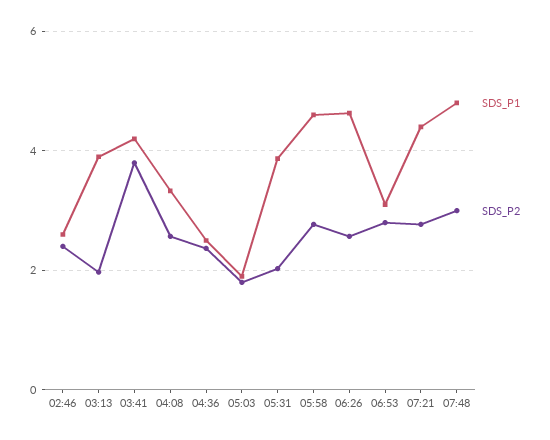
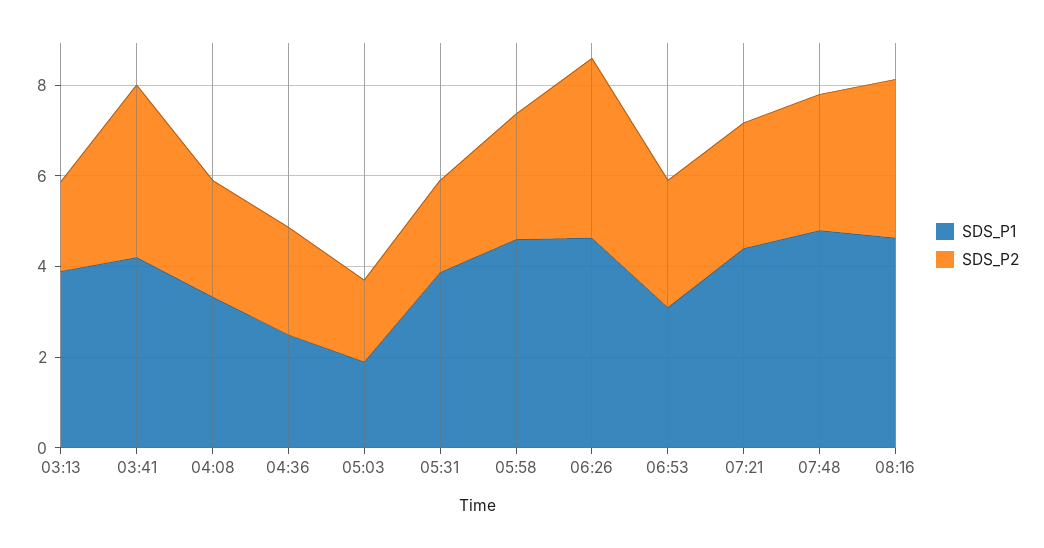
SDS_P1, 02:46: 2.6 -> none
SDS_P2, 02:46: 2.4 -> none
SDS_P2, 06:26: 2.6 -> 4
SDS_P1, 08:16: none -> 4.5
SDS_P2, 08:16: none -> 3.5

